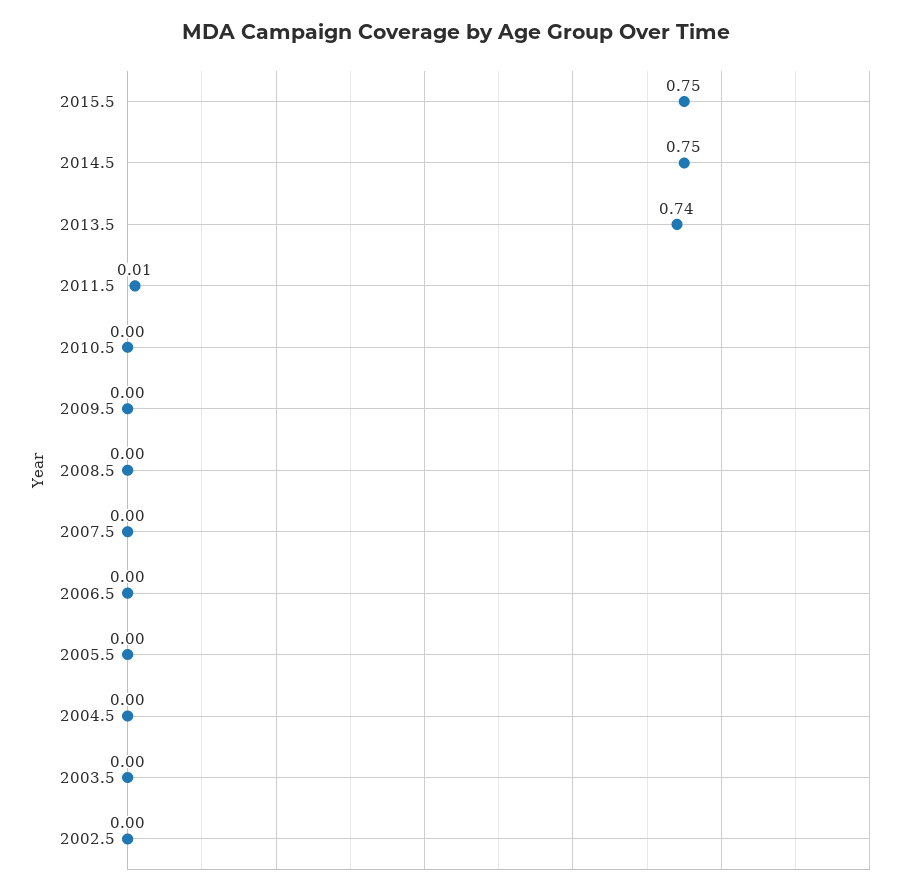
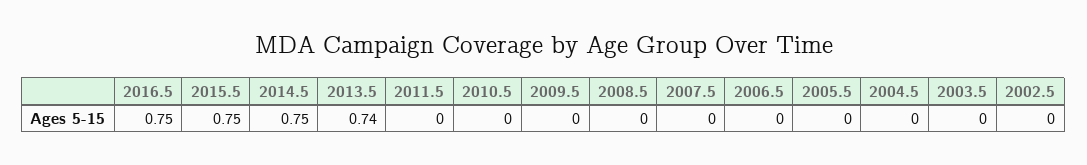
2011.5: 0.01 -> 0
2016.5: none -> 0.75

